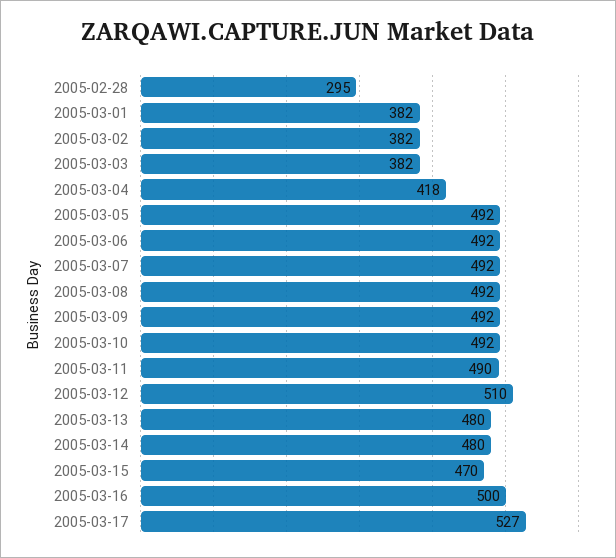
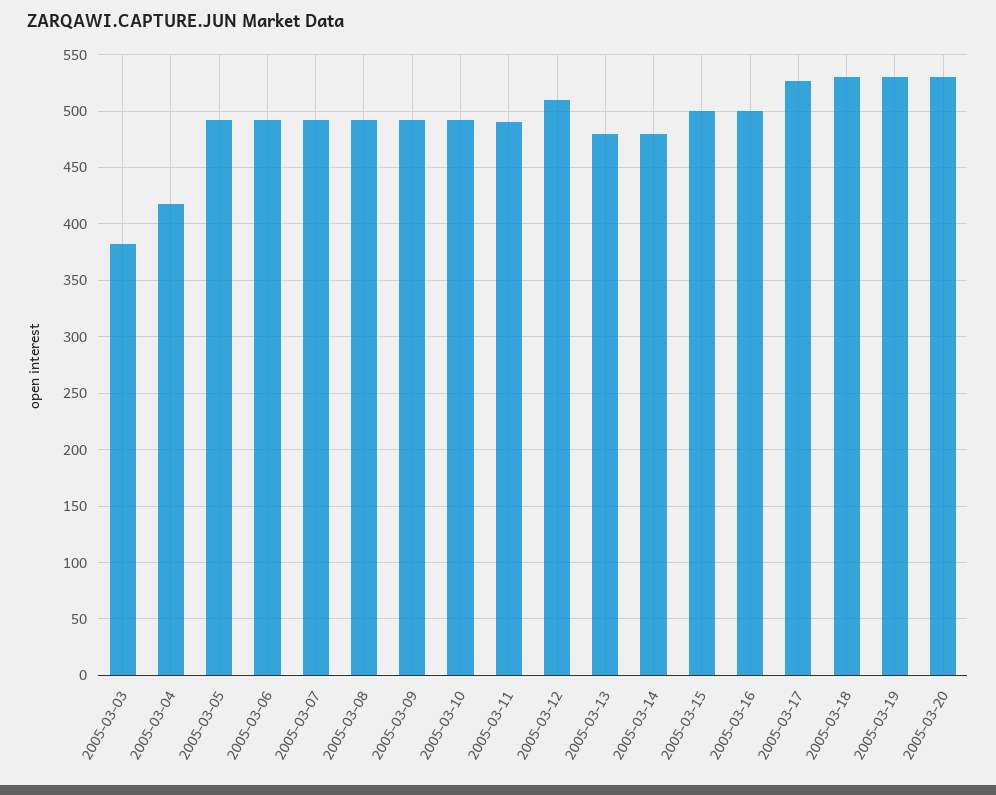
2005-02-28: 295 -> none
2005-03-01: 382 -> none
2005-03-02: 382 -> none
2005-03-15: 470 -> 500
2005-03-18: none -> 530
2005-03-19: none -> 530
2005-03-20: none -> 530

